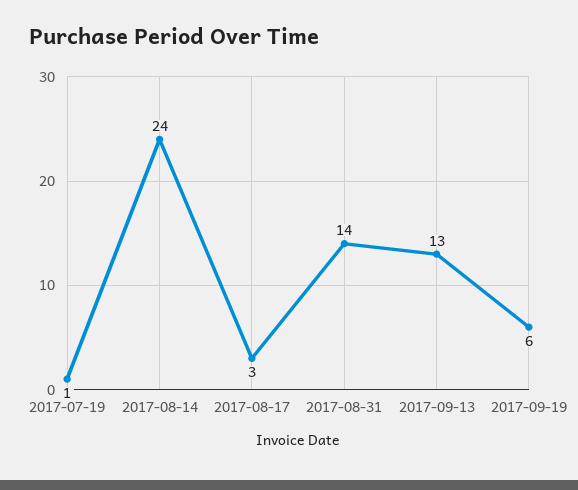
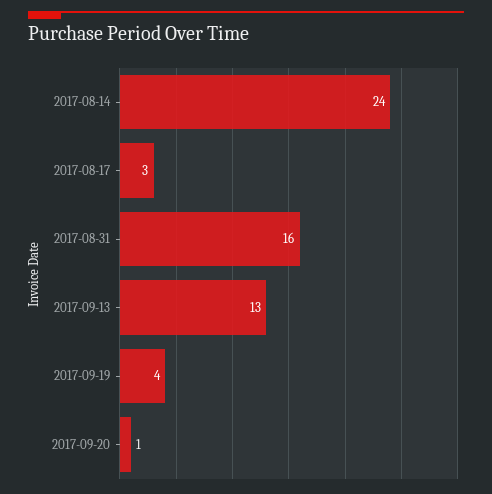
2017-07-19: 1 -> none
2017-08-31: 14 -> 16
2017-09-19: 6 -> 4
2017-09-20: none -> 1

